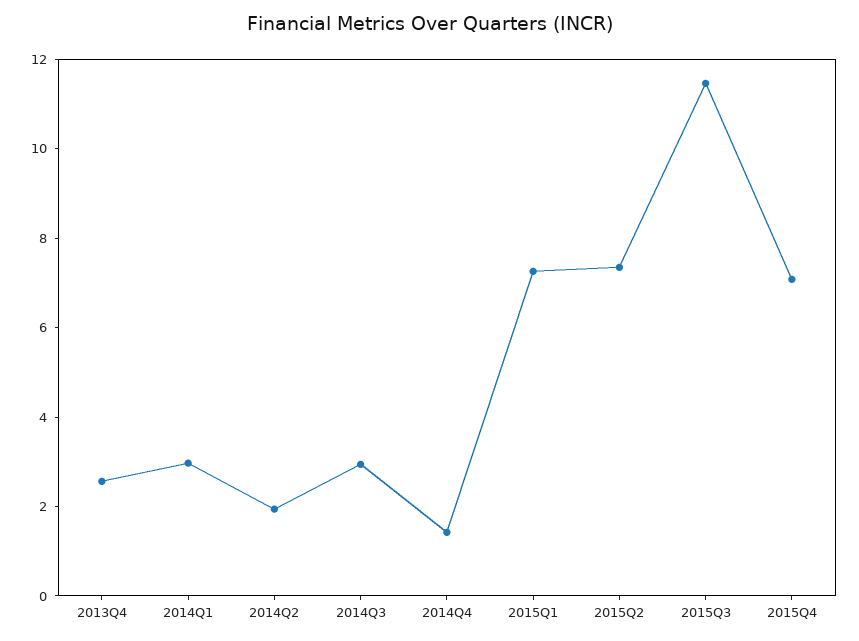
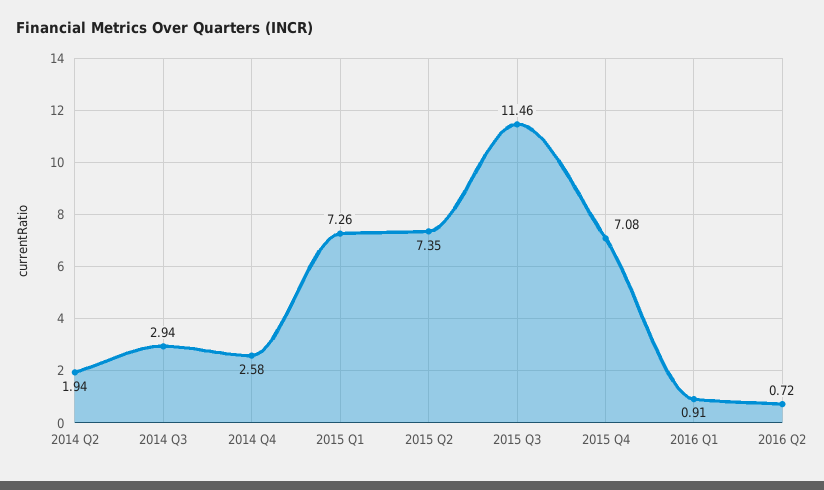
2013Q4: 2.5 -> none
2014Q1: 3 -> none
2014Q4: 1.5 -> 2.58
2016 Q1: none -> 0.91
2016 Q2: none -> 0.72

